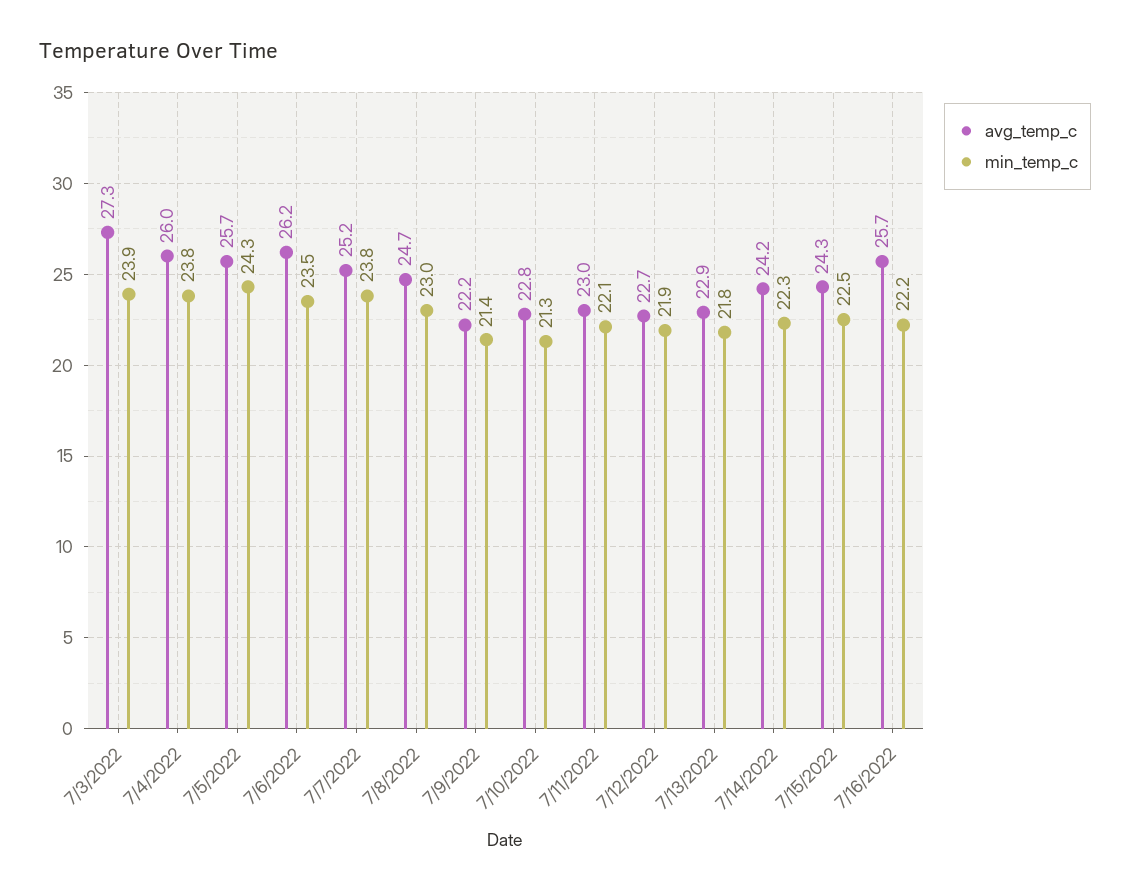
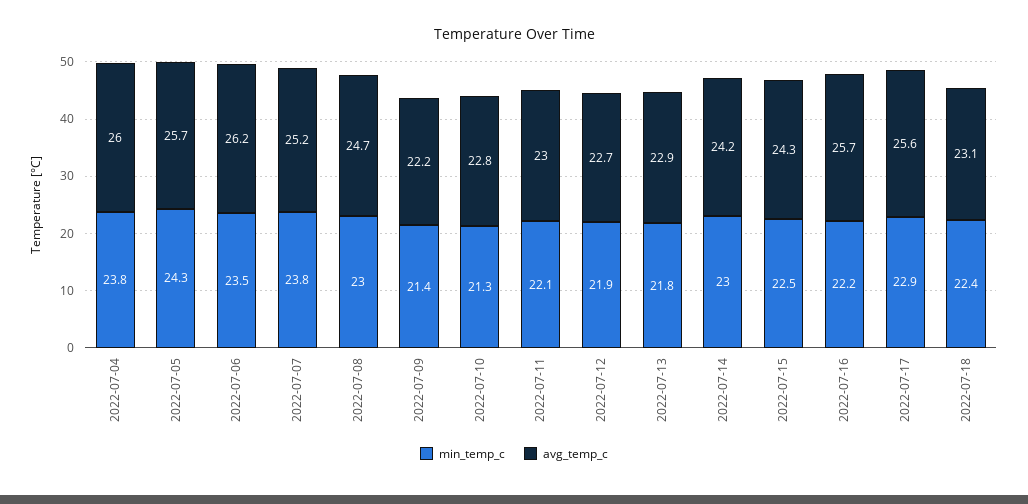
avg_temp_c, 7/3/2022: 27.3 -> none
min_temp_c, 7/3/2022: 23.9 -> none
min_temp_c, 7/14/2022: 22.3 -> 23
min_temp_c, 2022-07-17: none -> 22.9
avg_temp_c, 2022-07-17: none -> 25.6
min_temp_c, 2022-07-18: none -> 22.4
avg_temp_c, 2022-07-18: none -> 23.1

